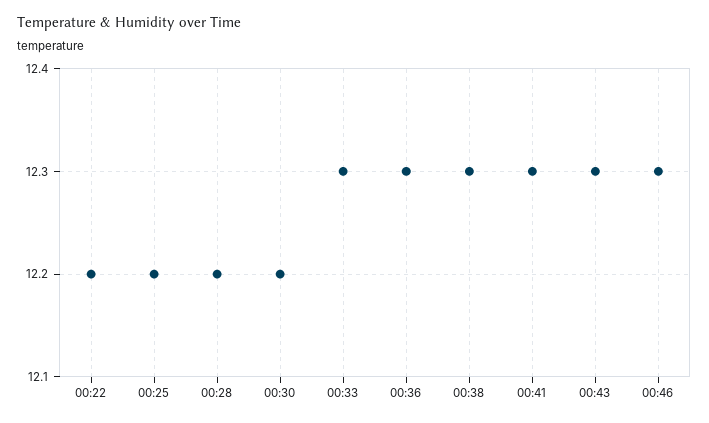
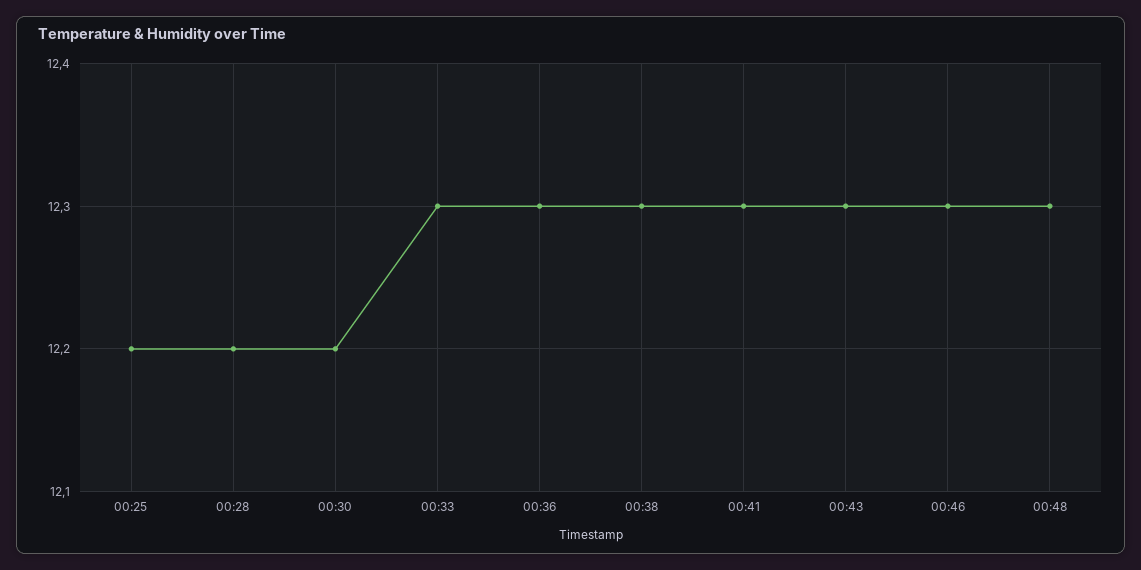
00:22: 12.2 -> none
00:48: none -> 12.3

